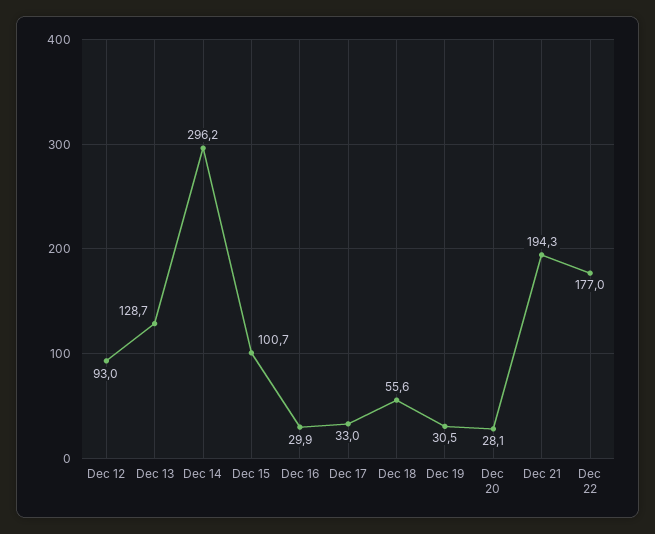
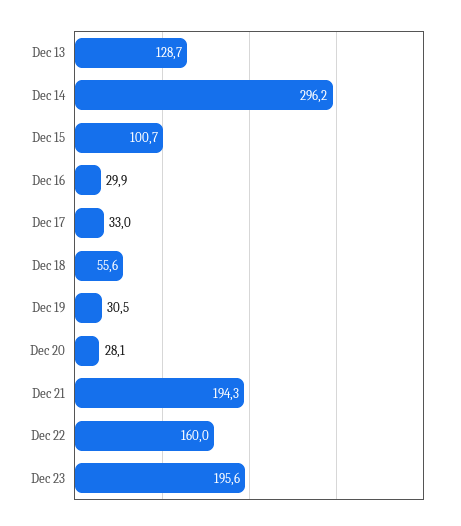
Dec 12: 93 -> none
Dec 22: 177 -> 160
Dec 23: none -> 195.6

